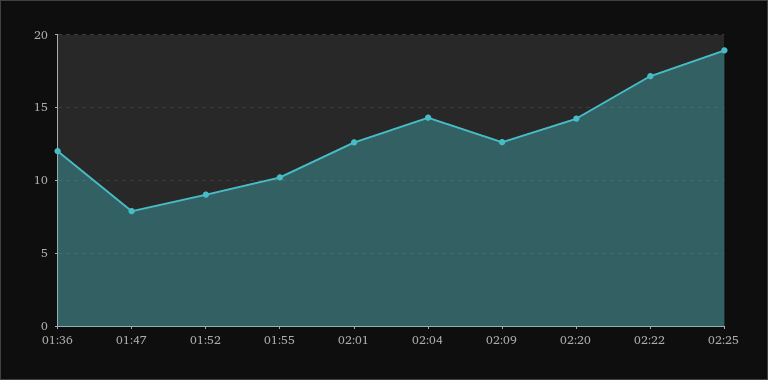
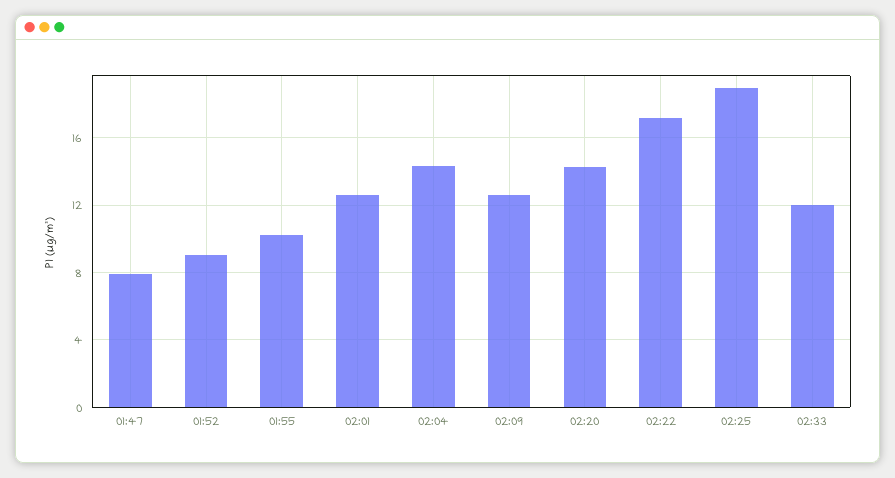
01:36: 12 -> none
02:33: none -> 12

